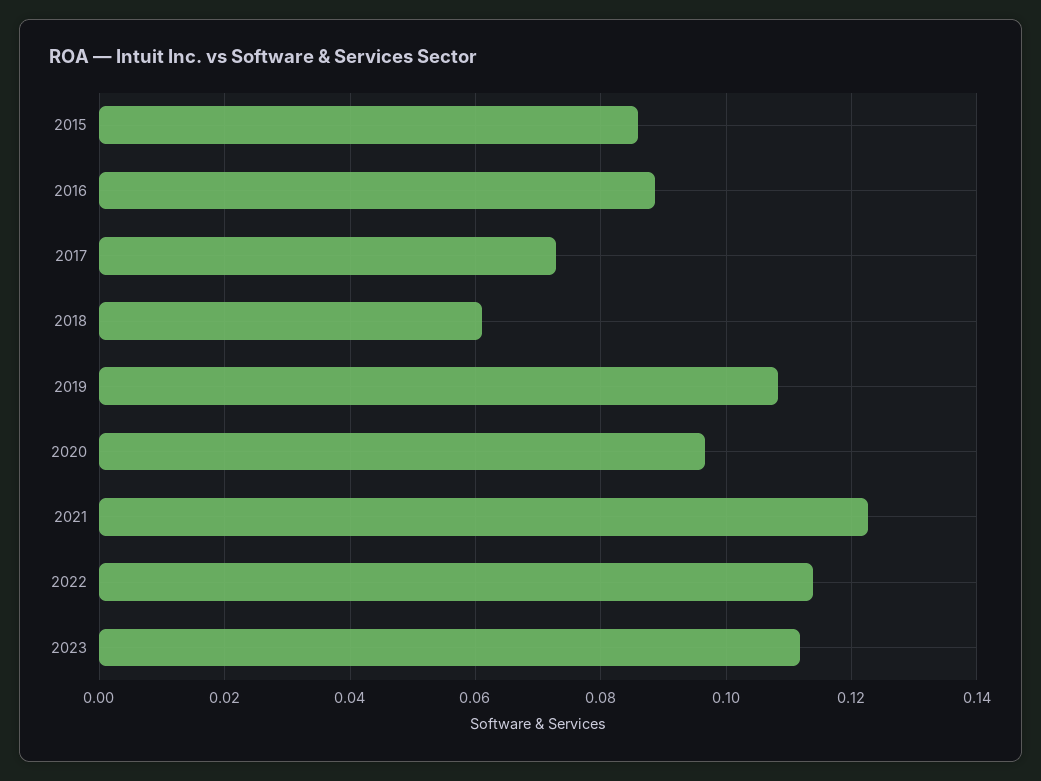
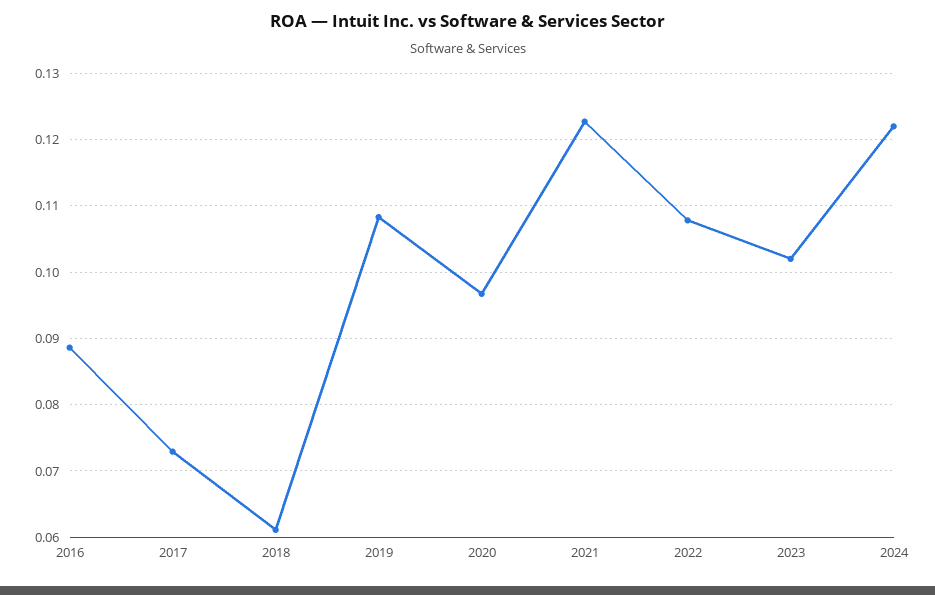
2015: 0.086 -> none
2022: 0.114 -> 0.108
2023: 0.112 -> 0.102
2024: none -> 0.122

